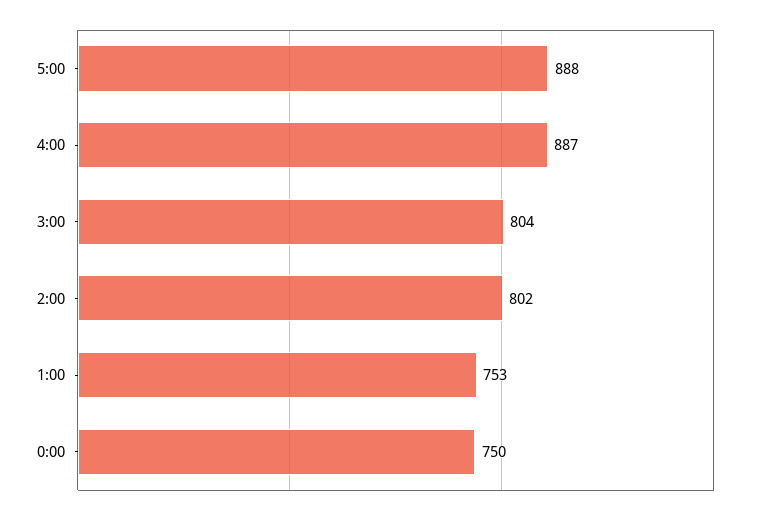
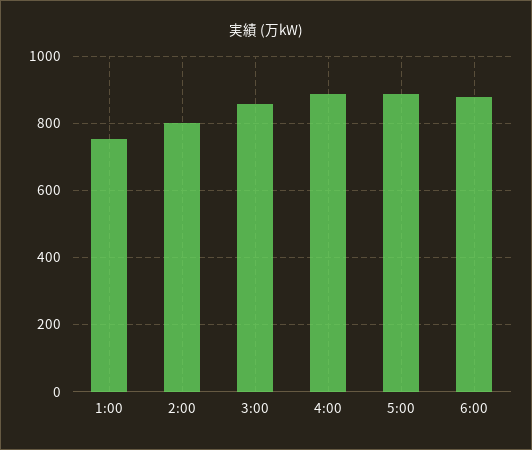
3:00: 804 -> 860
0:00: 750 -> none
6:00: none -> 880

